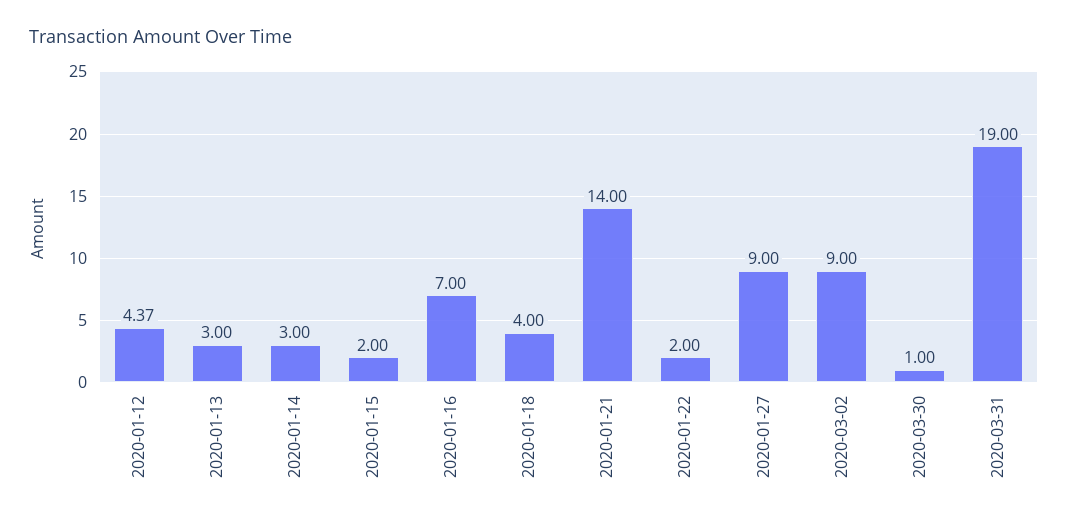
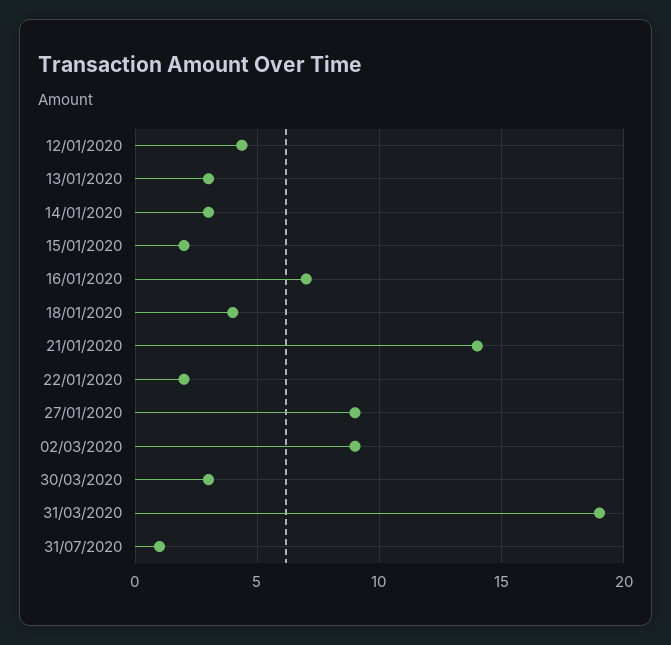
2020-03-30: 1 -> 3
31/07/2020: none -> 1

